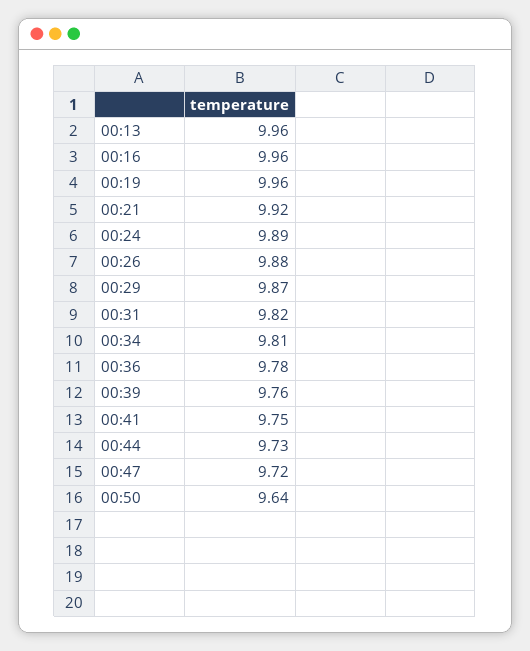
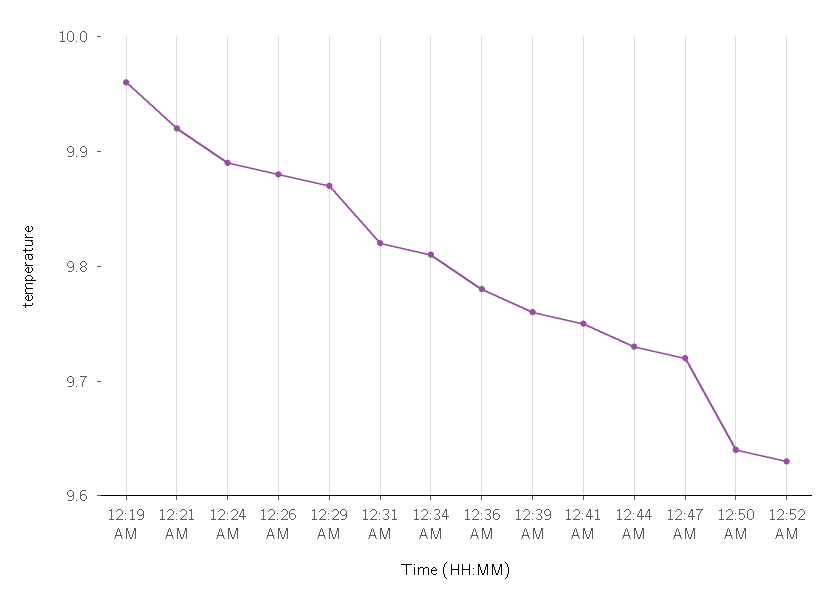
00:13: 9.96 -> none
00:16: 9.96 -> none
12:52 AM: none -> 9.63

